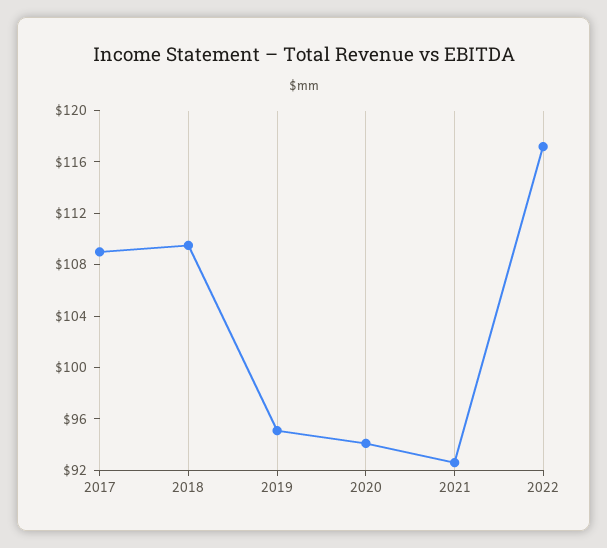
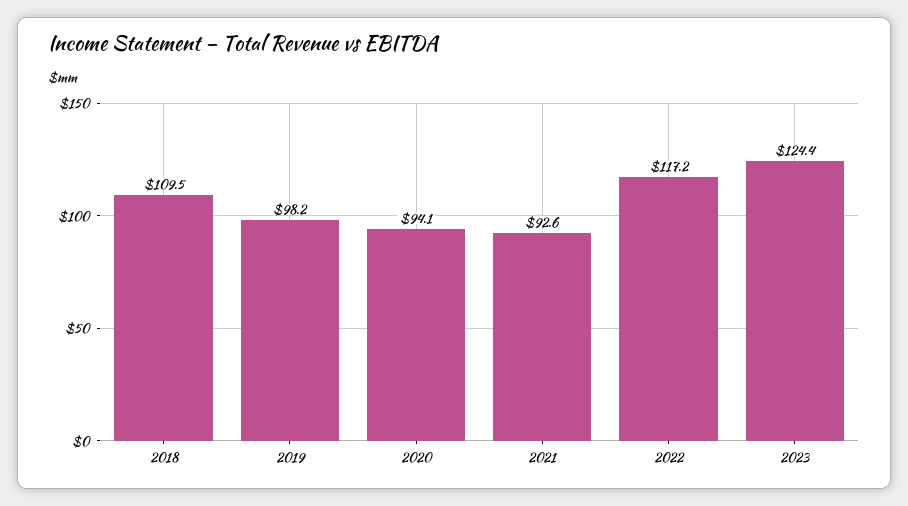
2017: 109 -> none
2019: 95 -> 98.2
2023: none -> 124.4

